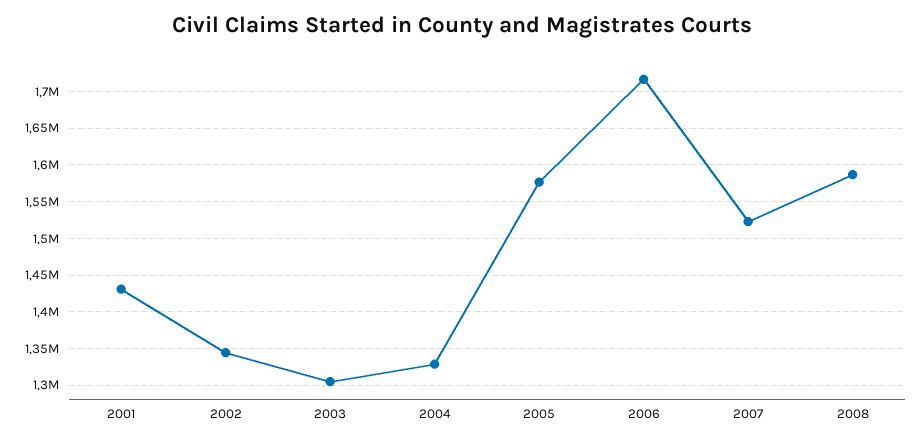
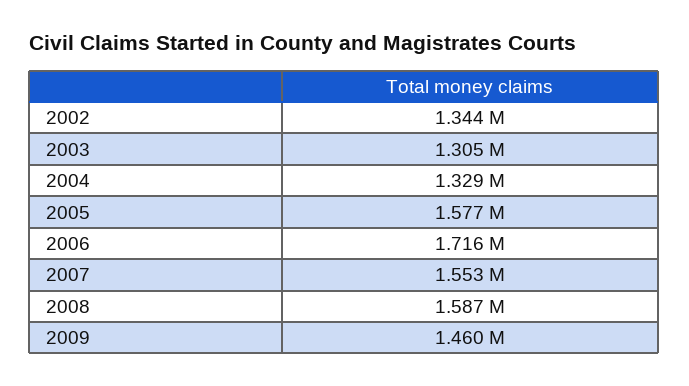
2001: 1430000 -> none
2007: 1520000 -> 1553000
2009: none -> 1460000

